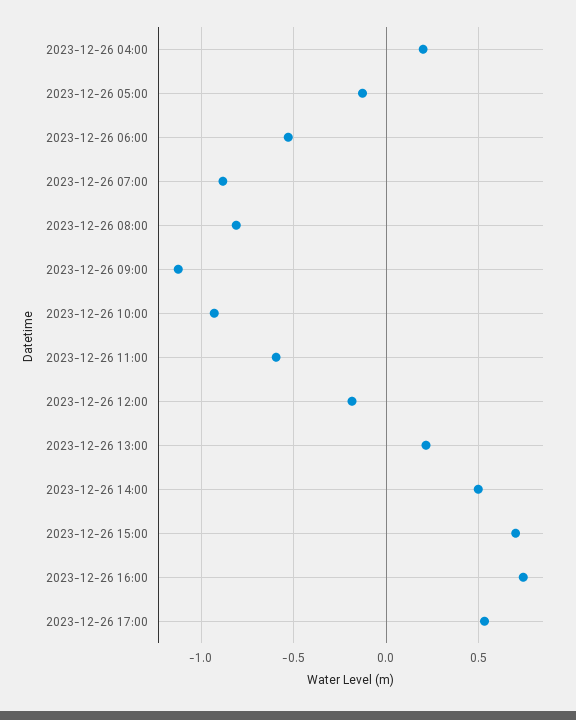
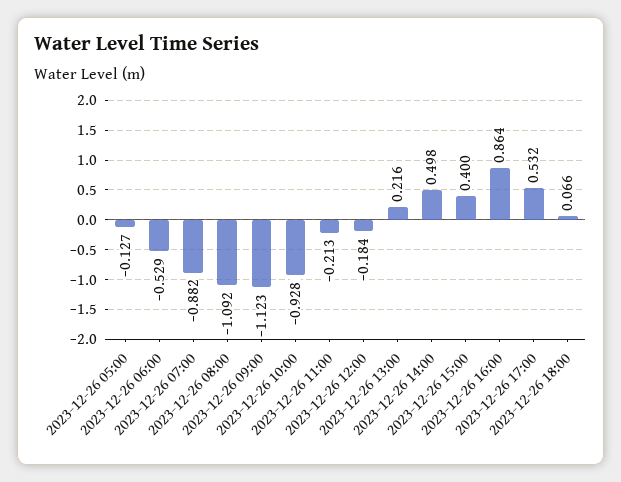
2023-12-26 04:00: 0.2 -> none
2023-12-26 08:00: -0.8 -> -1.092
2023-12-26 11:00: -0.6 -> -0.213
2023-12-26 15:00: 0.7 -> 0.4
2023-12-26 16:00: 0.75 -> 0.864
2023-12-26 18:00: none -> 0.066

